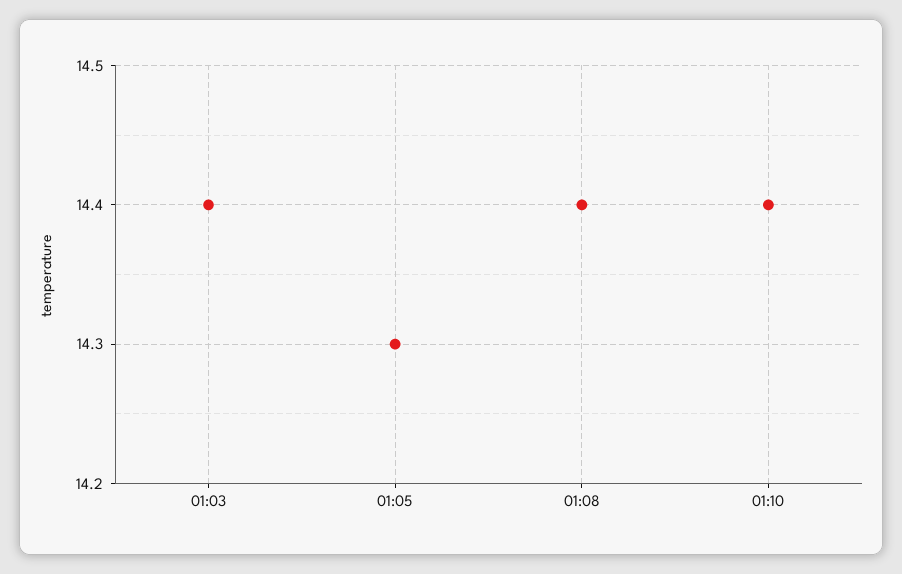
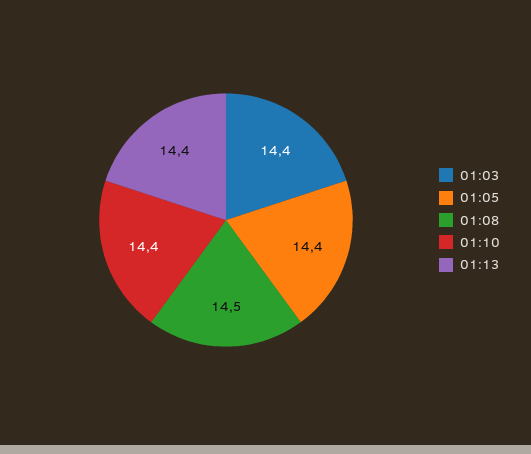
01:05: 14.3 -> 14.4
01:08: 14.4 -> 14.5
01:13: none -> 14.4

